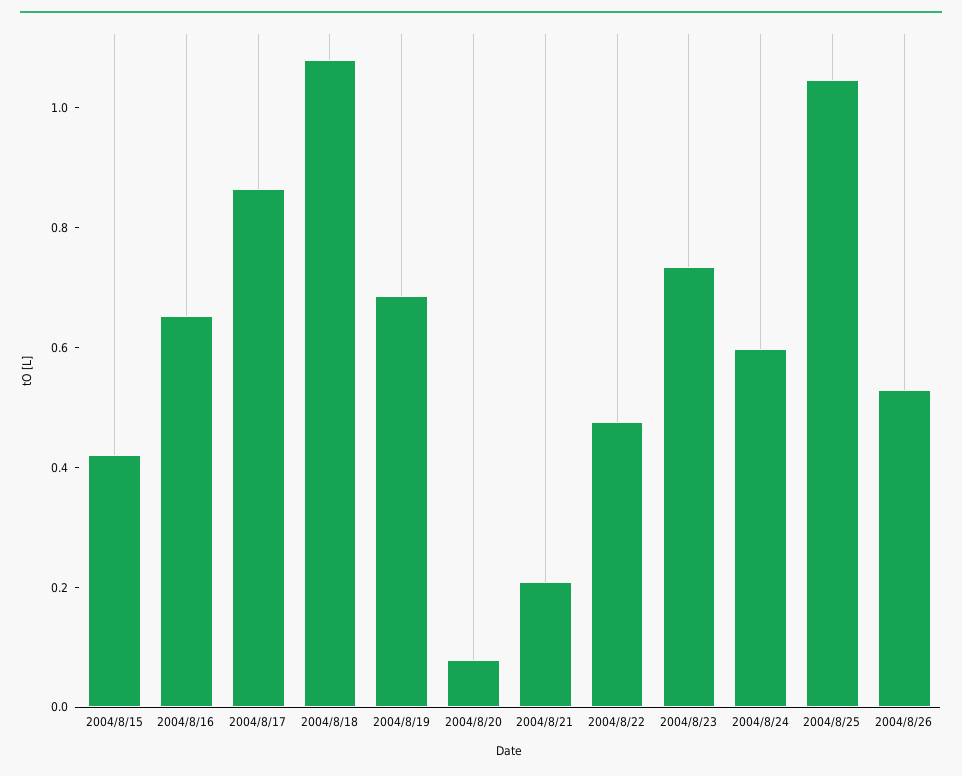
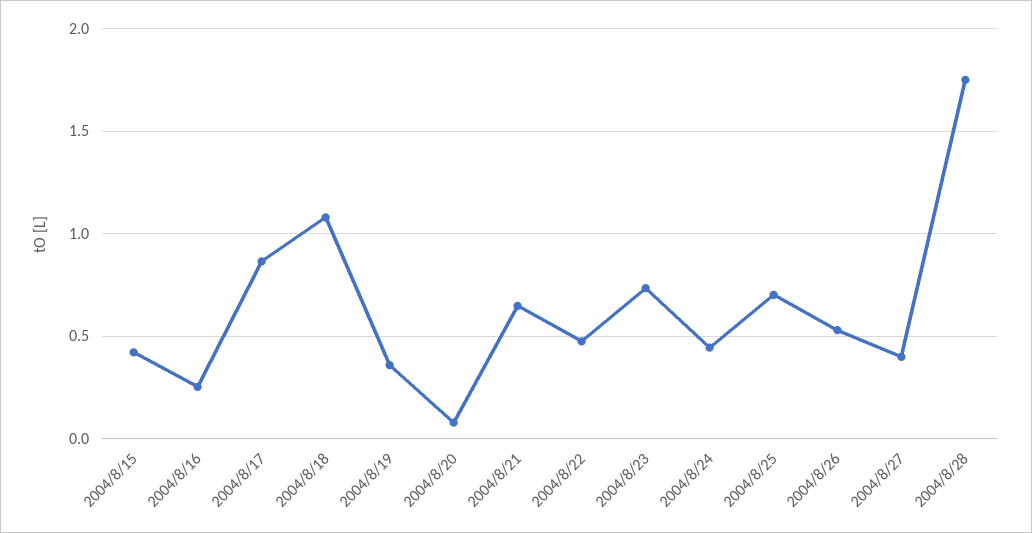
2004/8/16: 0.65 -> 0.25
2004/8/19: 0.7 -> 0.35
2004/8/21: 0.2 -> 0.65
2004/8/24: 0.6 -> 0.45
2004/8/25: 1.05 -> 0.7
2004/8/27: none -> 0.4
2004/8/28: none -> 1.75

